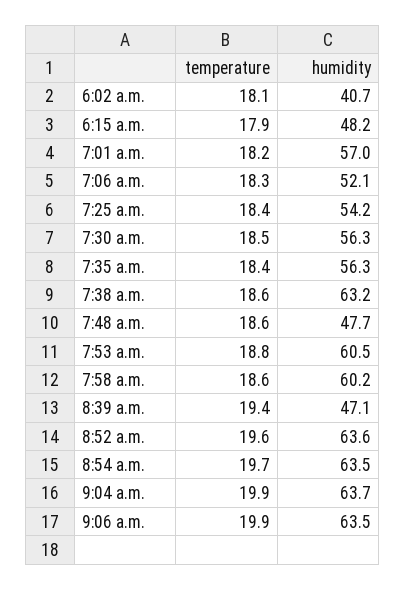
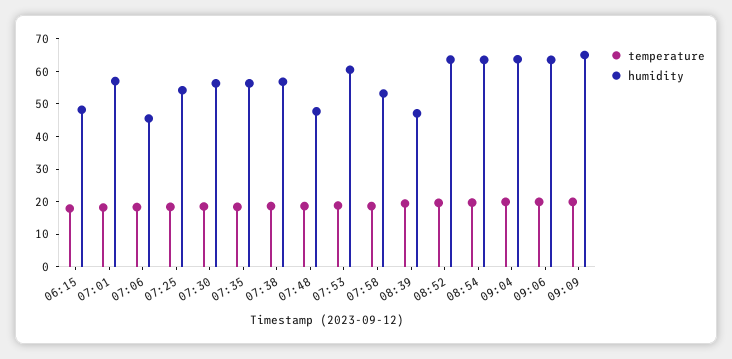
temperature, 6:02 a.m.: 18.1 -> none
humidity, 6:02 a.m.: 40.7 -> none
humidity, 7:06 a.m.: 52.1 -> 45
humidity, 7:38 a.m.: 63.2 -> 57.5
humidity, 7:58 a.m.: 60.2 -> 52.5
temperature, 09:09: none -> 20
humidity, 09:09: none -> 65

